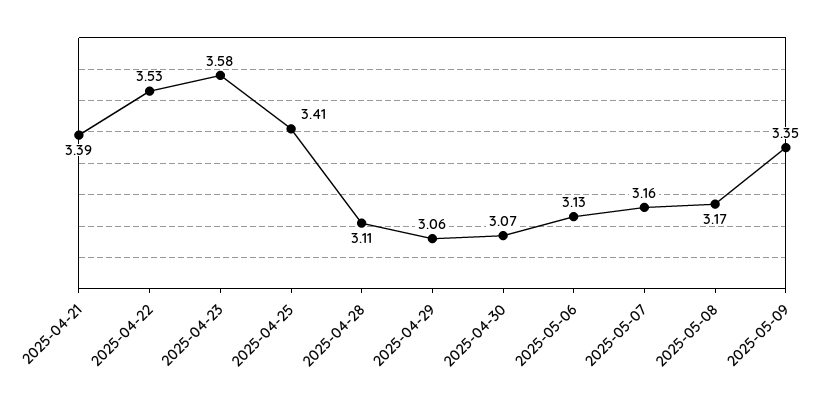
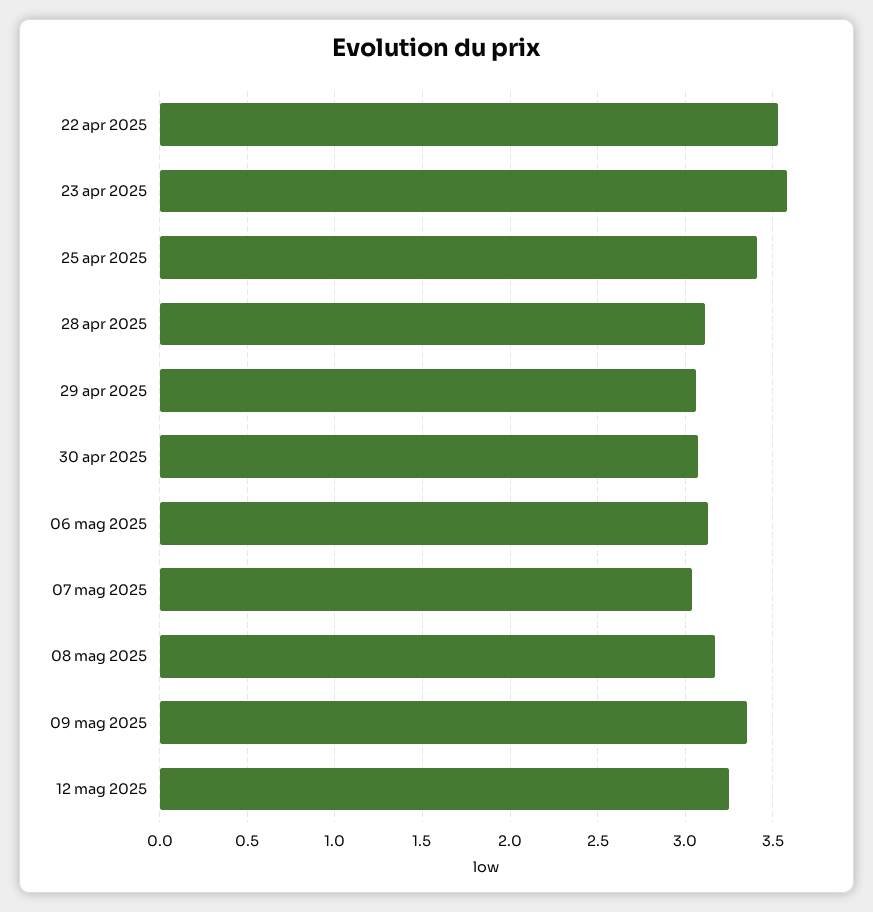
2025-04-21: 3.39 -> none
2025-05-07: 3.16 -> 3.05
12 mag 2025: none -> 3.25

